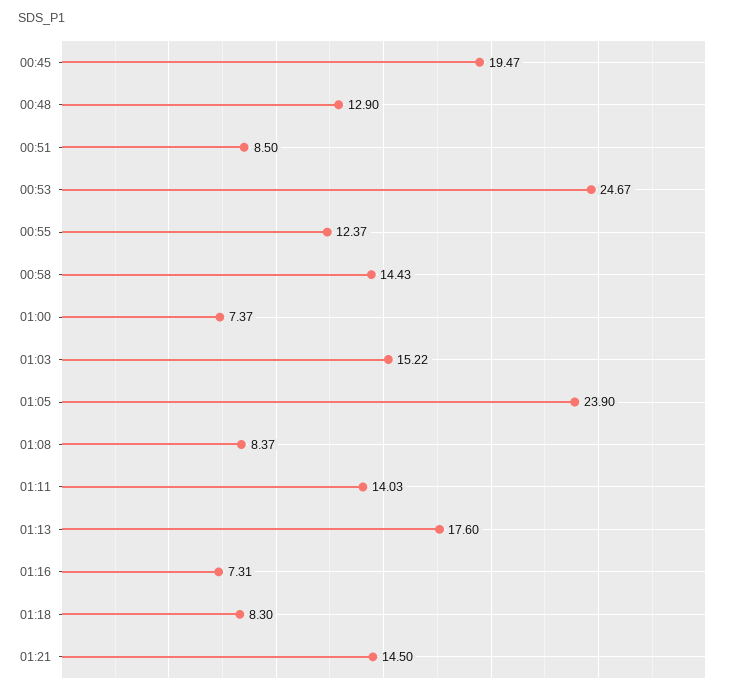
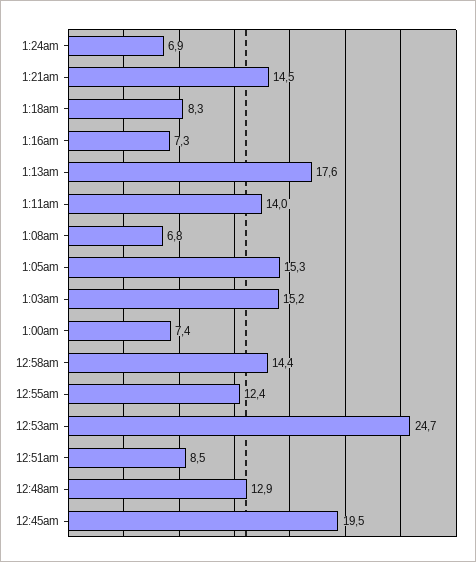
01:05: 23.9 -> 15.3
01:08: 8.37 -> 6.8
1:24am: none -> 6.9

